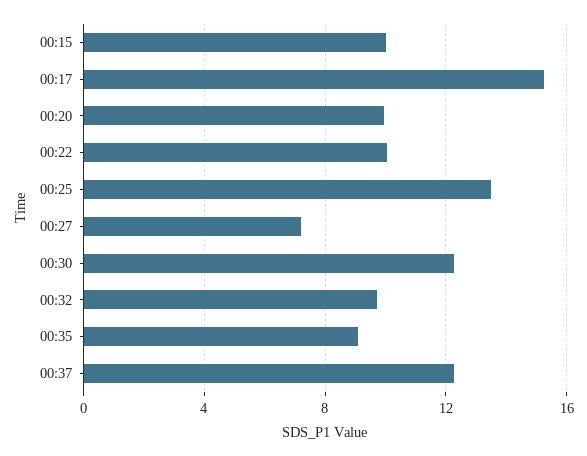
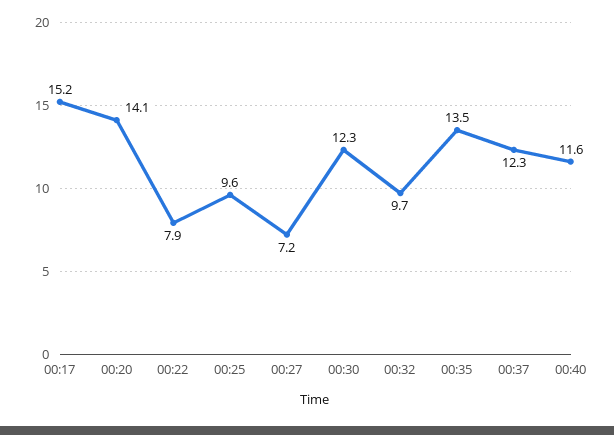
00:15: 10 -> none
00:20: 10 -> 14.1
00:22: 10 -> 7.9
00:25: 13.5 -> 9.6
00:35: 9 -> 13.5
00:40: none -> 11.6

